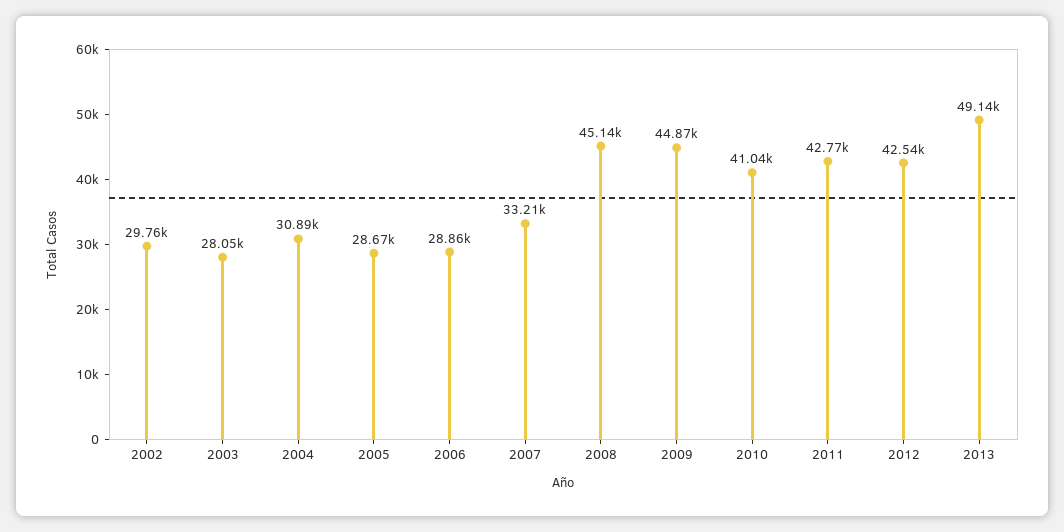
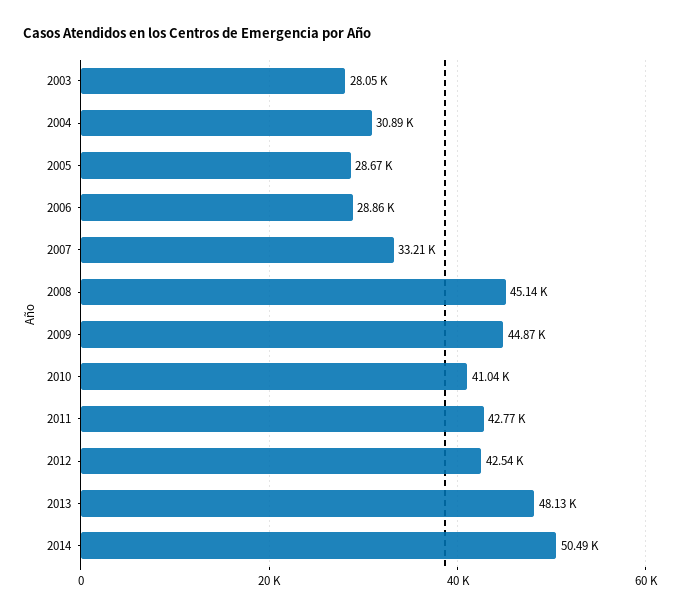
2002: 29760 -> none
2013: 49140 -> 48130
2014: none -> 50490

